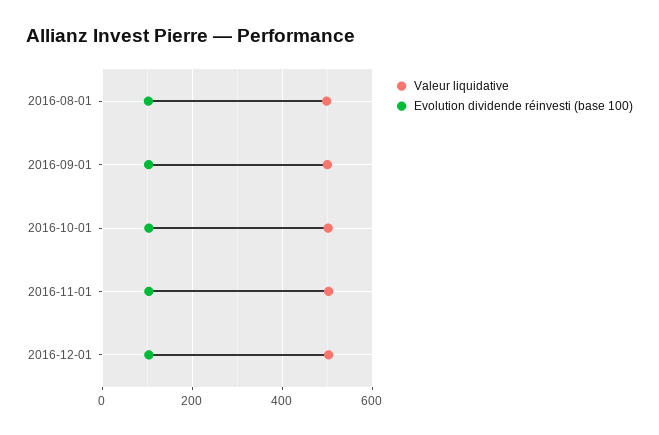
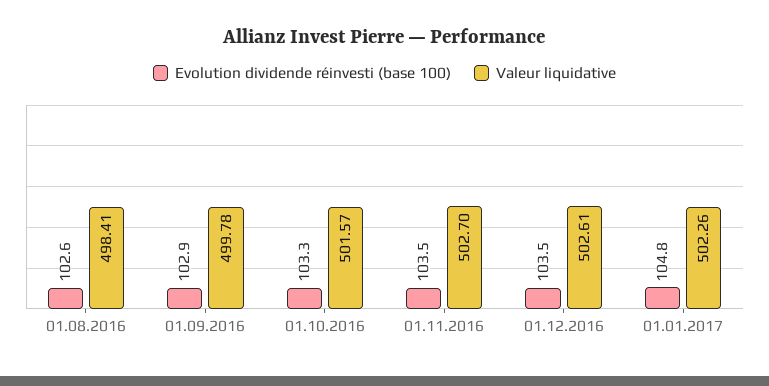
Evolution dividende réinvesti (base 100), 01.01.2017: none -> 104.8
Valeur liquidative, 01.01.2017: none -> 502.26

